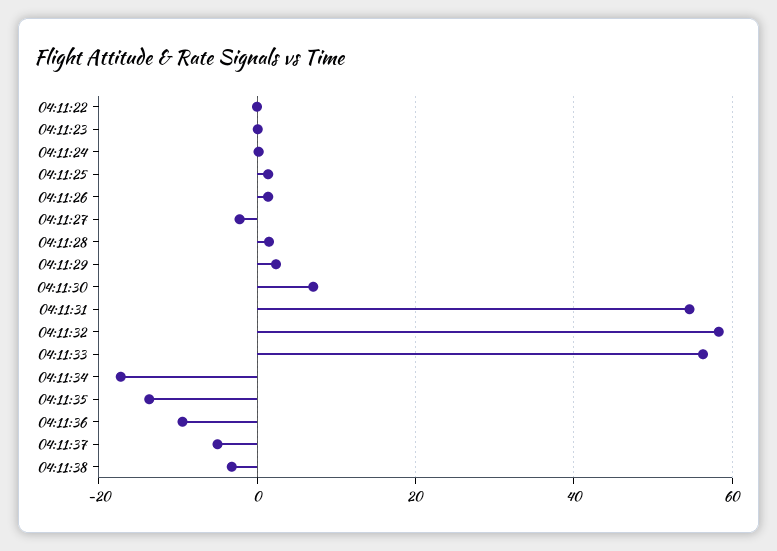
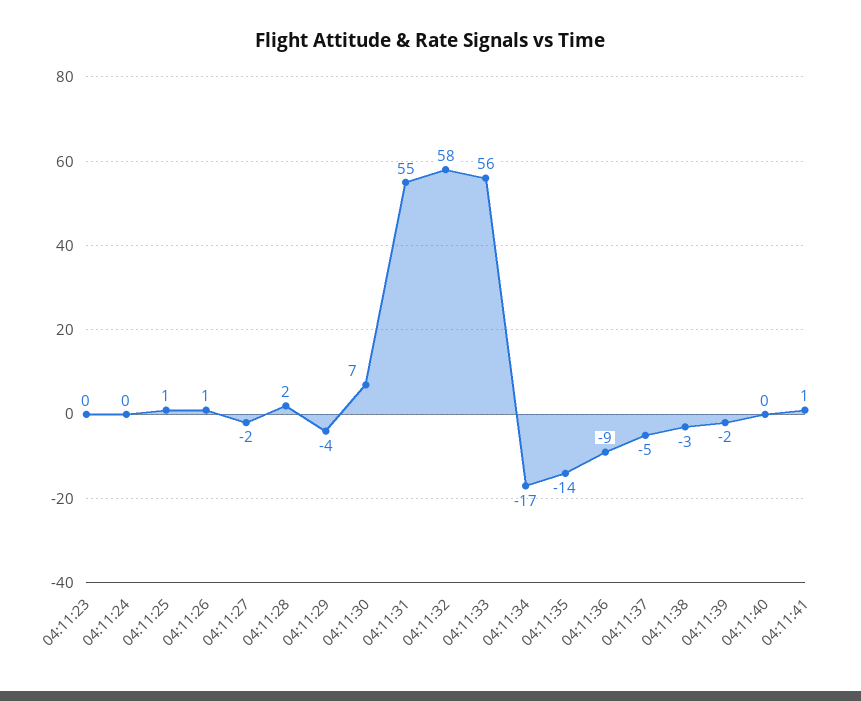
04:11:22: 0 -> none
04:11:29: 2 -> -4
04:11:39: none -> -2
04:11:40: none -> 0
04:11:41: none -> 1

